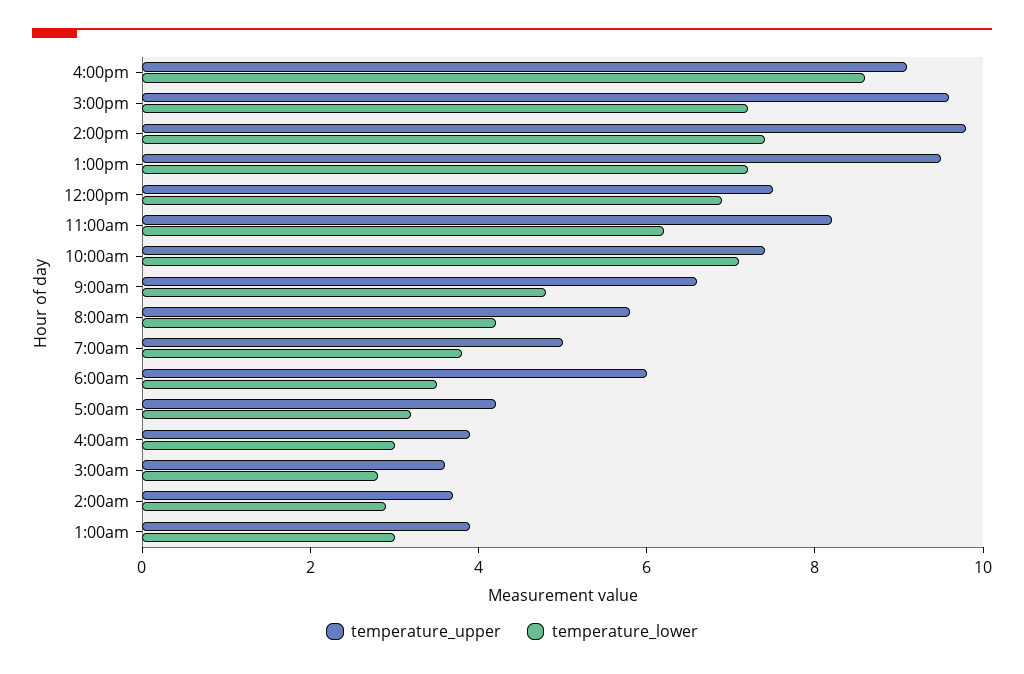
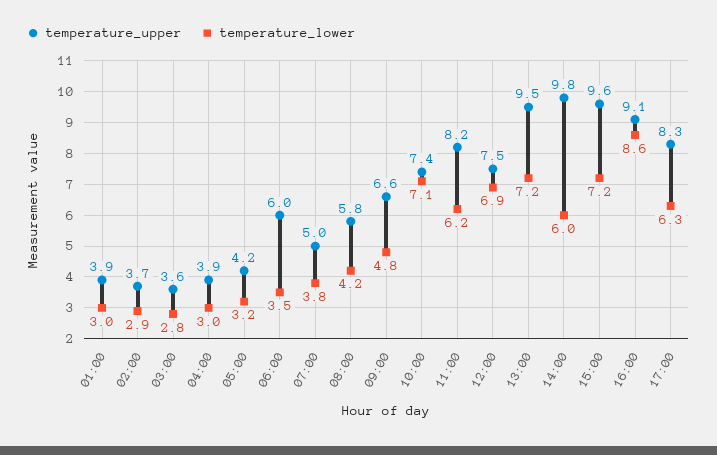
temperature_lower, 2:00pm: 7.5 -> 6
temperature_upper, 17:00: none -> 8.3
temperature_lower, 17:00: none -> 6.3

